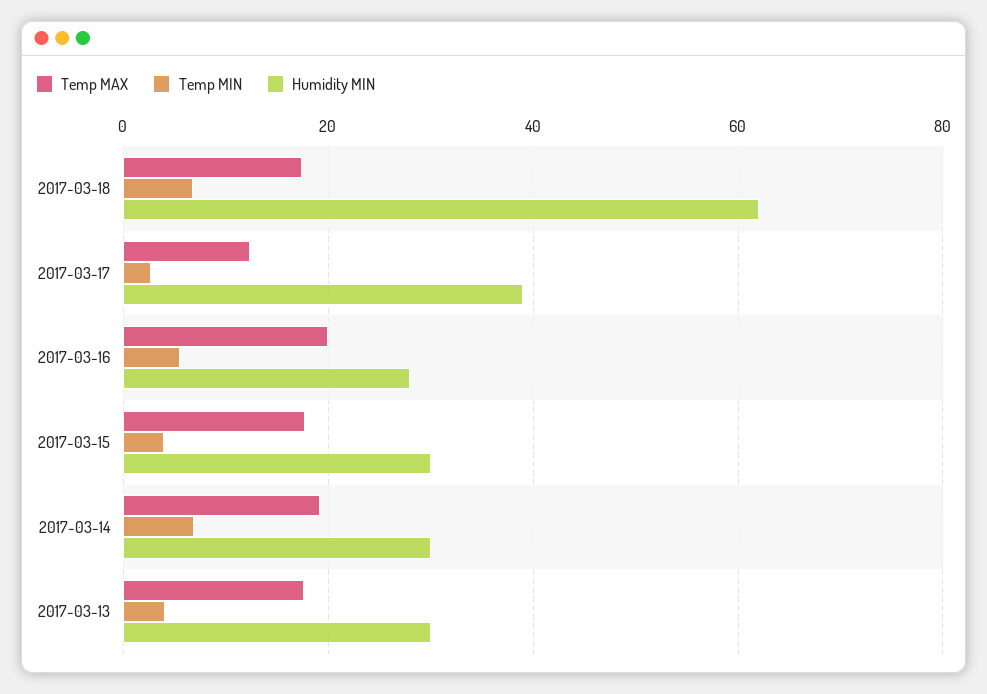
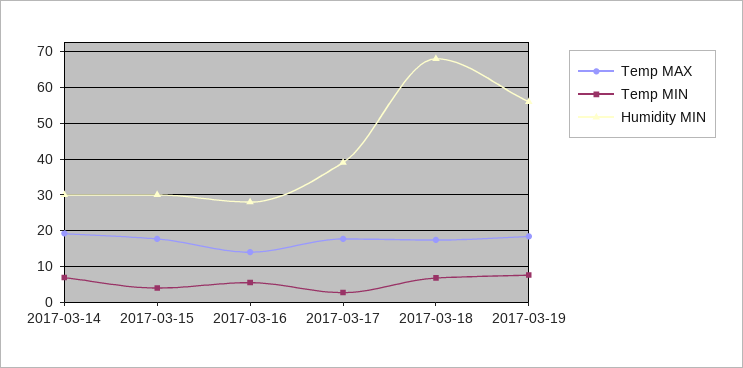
Humidity MIN, 2017-03-18: 62 -> 68
Temp MAX, 2017-03-17: 12 -> 18
Temp MAX, 2017-03-16: 20 -> 14
Temp MAX, 2017-03-13: 18 -> none
Temp MIN, 2017-03-13: 4 -> none
Humidity MIN, 2017-03-13: 30 -> none
Temp MAX, 2017-03-19: none -> 18
Temp MIN, 2017-03-19: none -> 8
Humidity MIN, 2017-03-19: none -> 56

